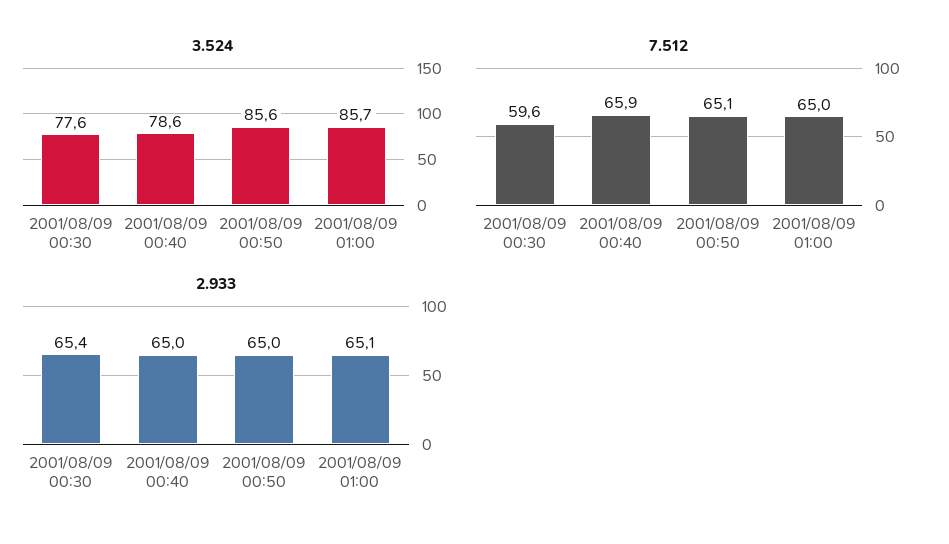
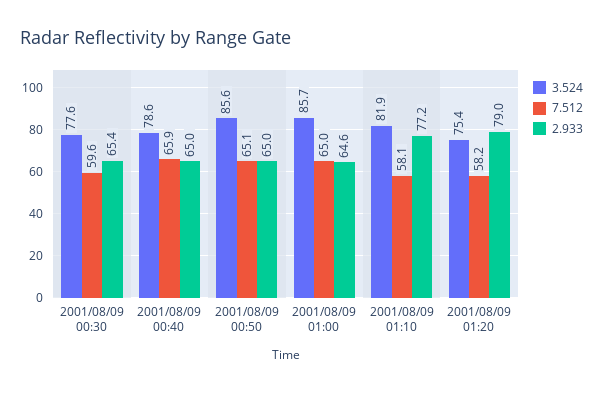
2.933, 2001/08/09 01:00: 65.1 -> 64.6
3.524, 2001/08/09 01:10: none -> 81.9
7.512, 2001/08/09 01:10: none -> 58.1
2.933, 2001/08/09 01:10: none -> 77.2
3.524, 2001/08/09 01:20: none -> 75.4
7.512, 2001/08/09 01:20: none -> 58.2
2.933, 2001/08/09 01:20: none -> 79

